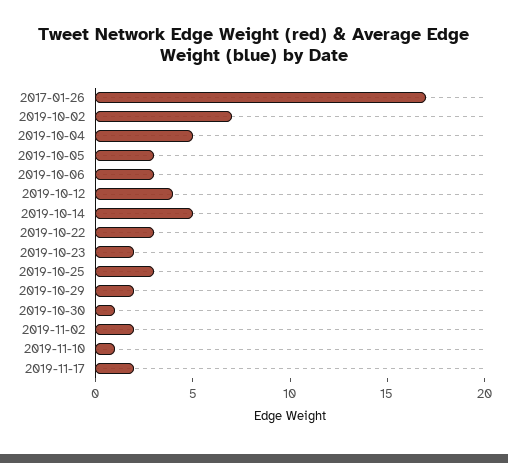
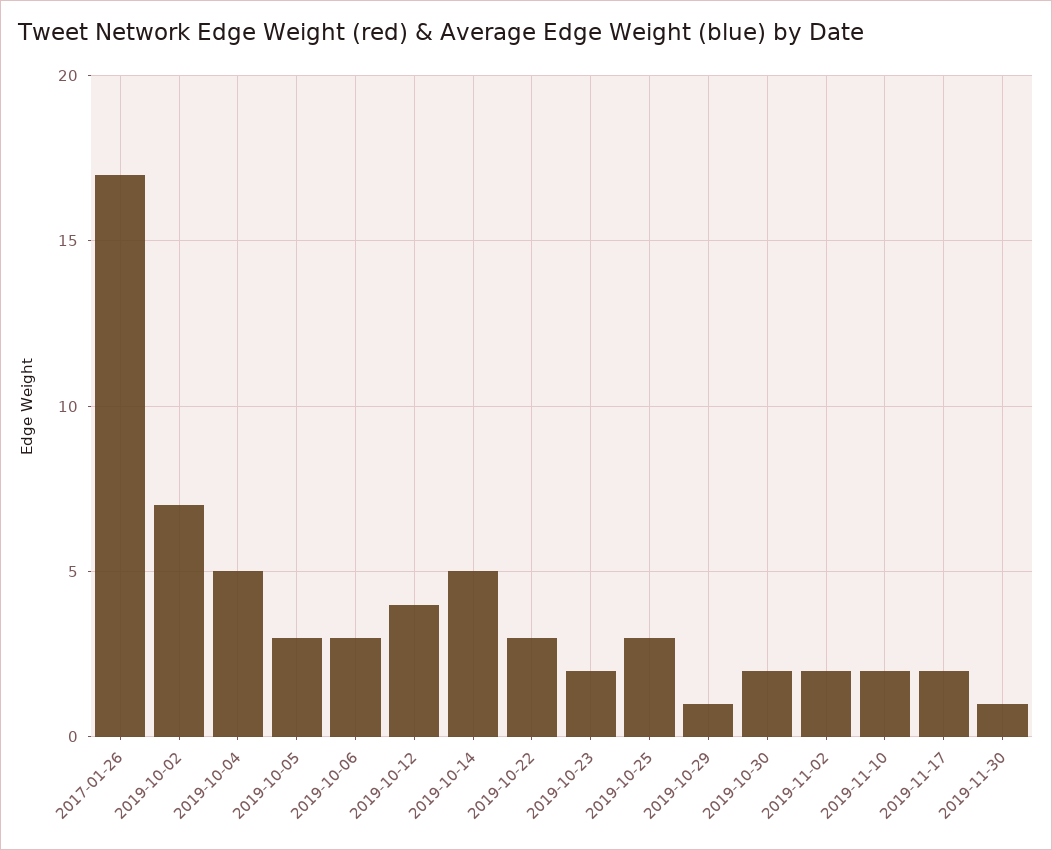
2019-10-29: 2 -> 1
2019-10-30: 1 -> 2
2019-11-10: 1 -> 2
2019-11-30: none -> 1

